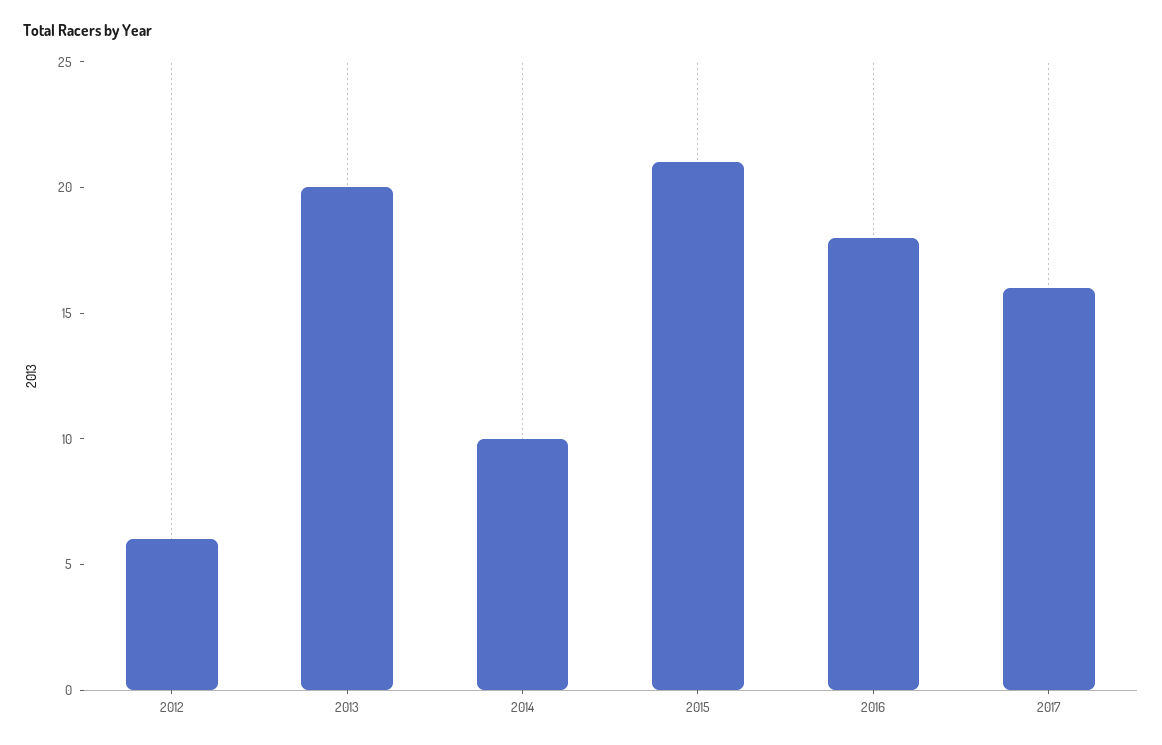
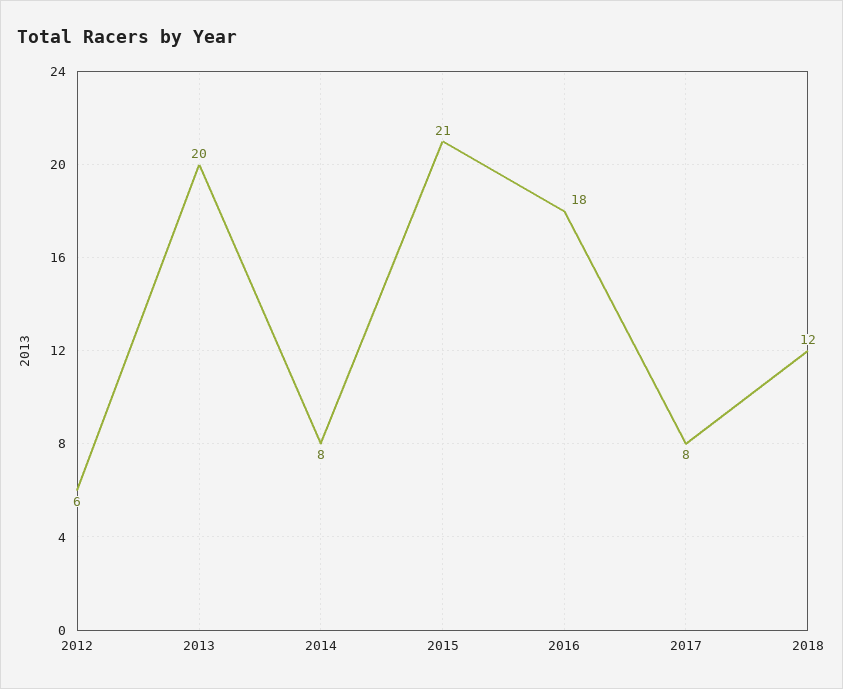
2014: 10 -> 8
2017: 16 -> 8
2018: none -> 12

